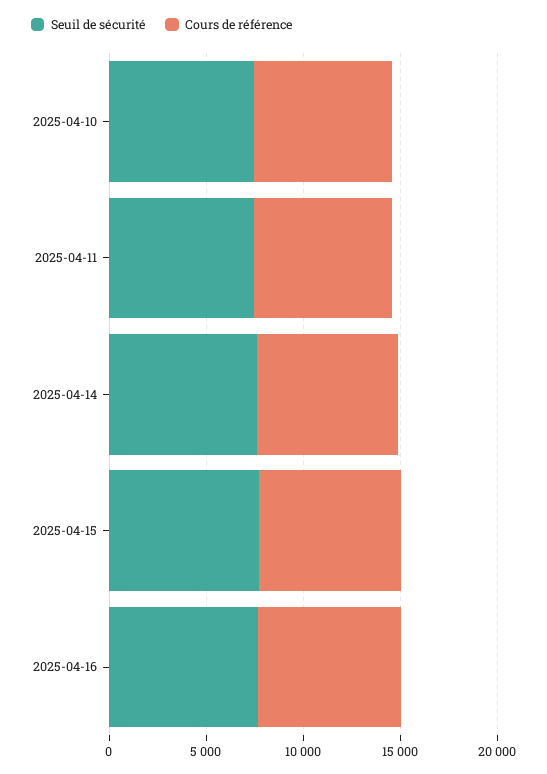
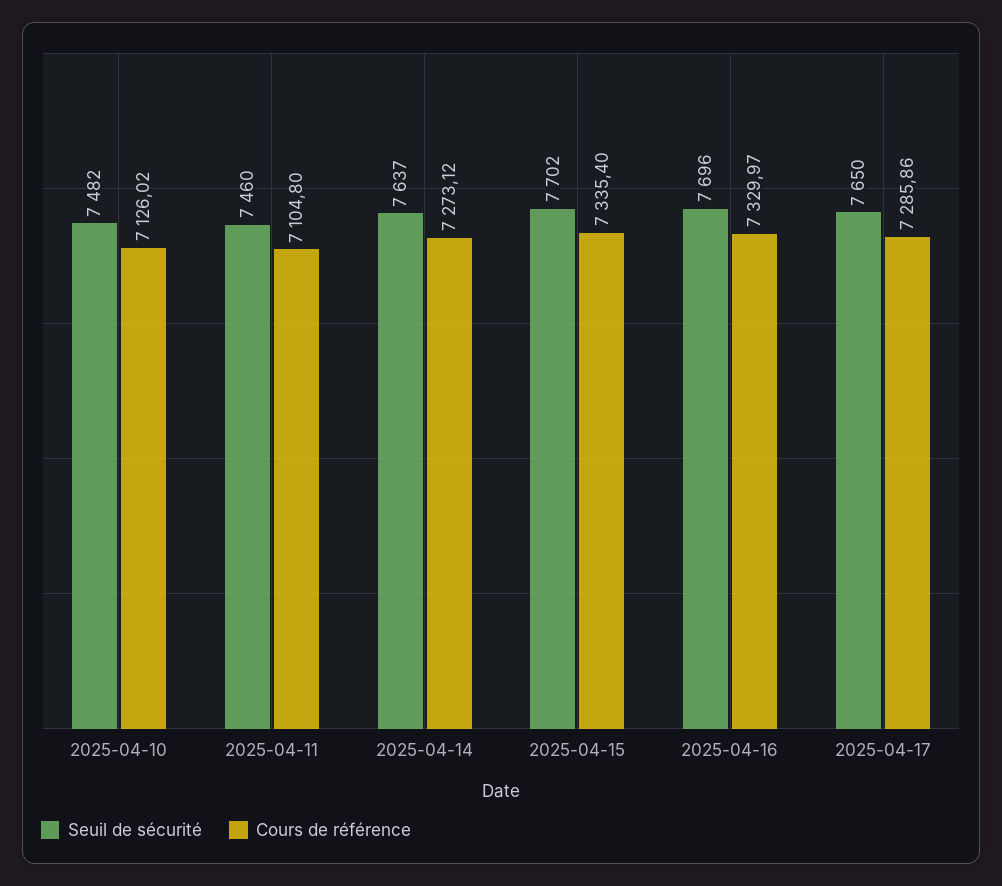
Seuil de sécurité, 2025-04-17: none -> 7650
Cours de référence, 2025-04-17: none -> 7285.86

